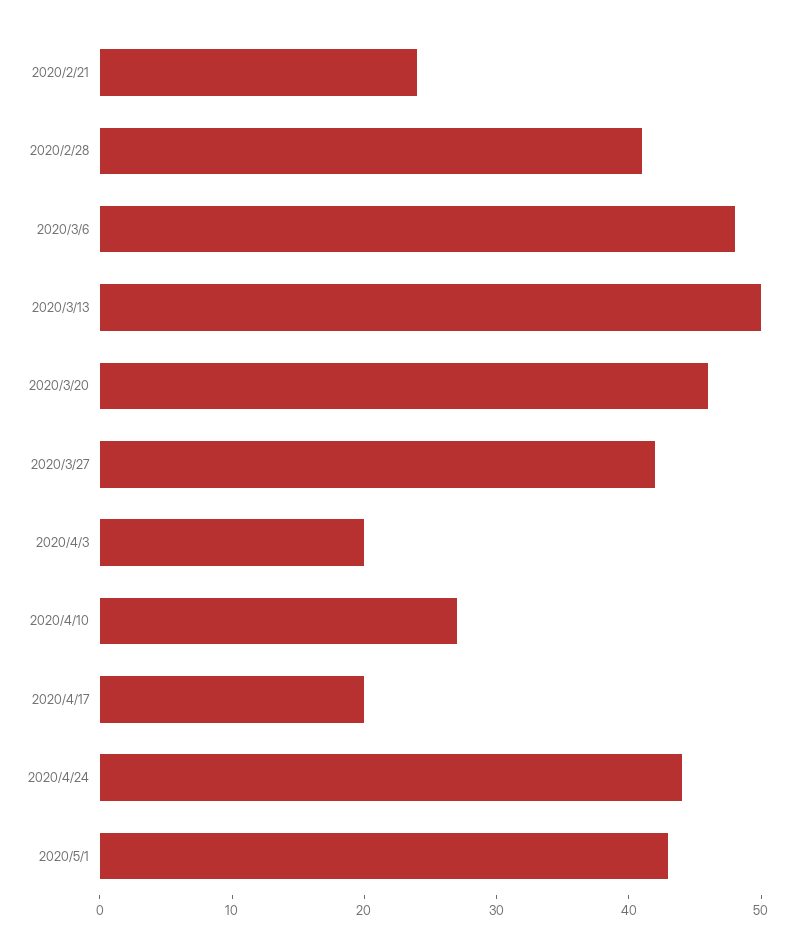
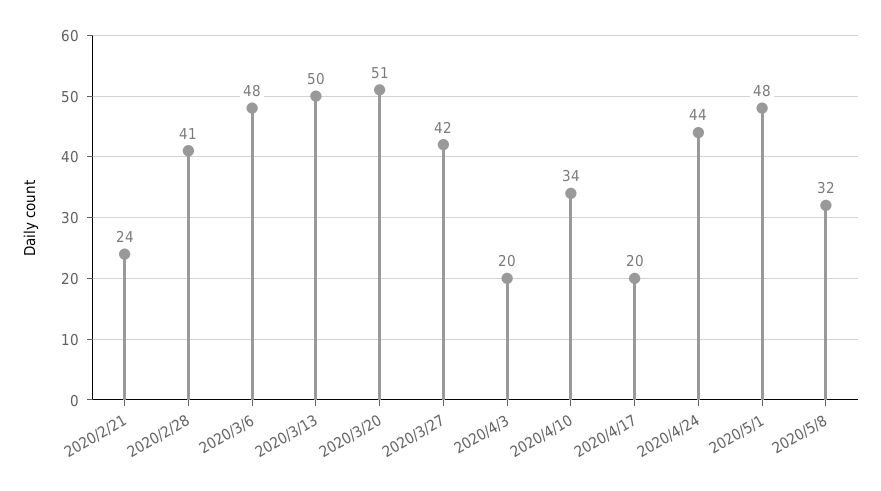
2020/3/20: 46 -> 51
2020/4/10: 27 -> 34
2020/5/1: 43 -> 48
2020/5/8: none -> 32

